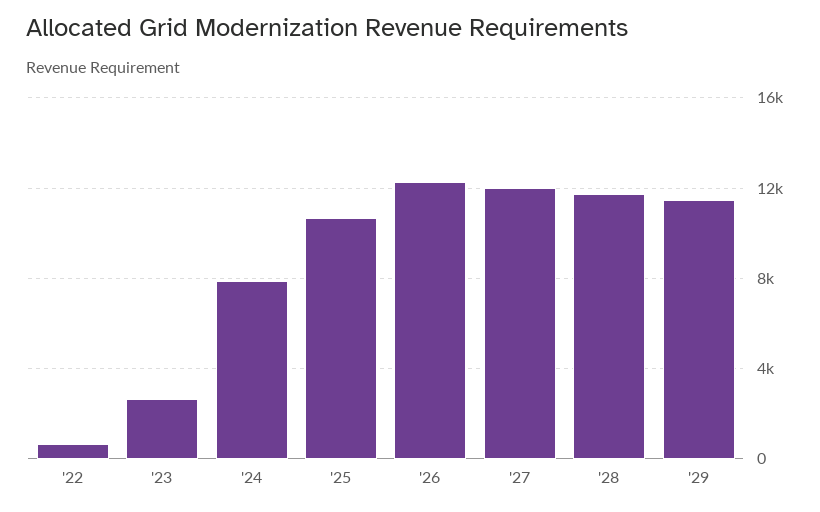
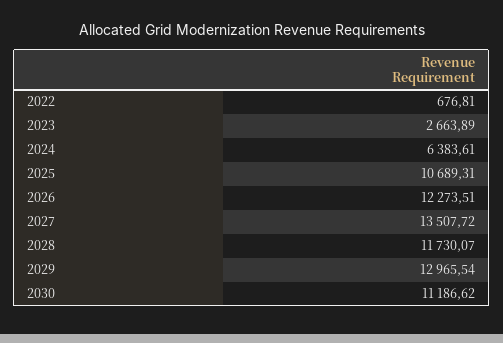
'24: 8000 -> 6383.61
'27: 12000 -> 13507.72
'29: 11500 -> 12965.54
2030: none -> 11186.62

